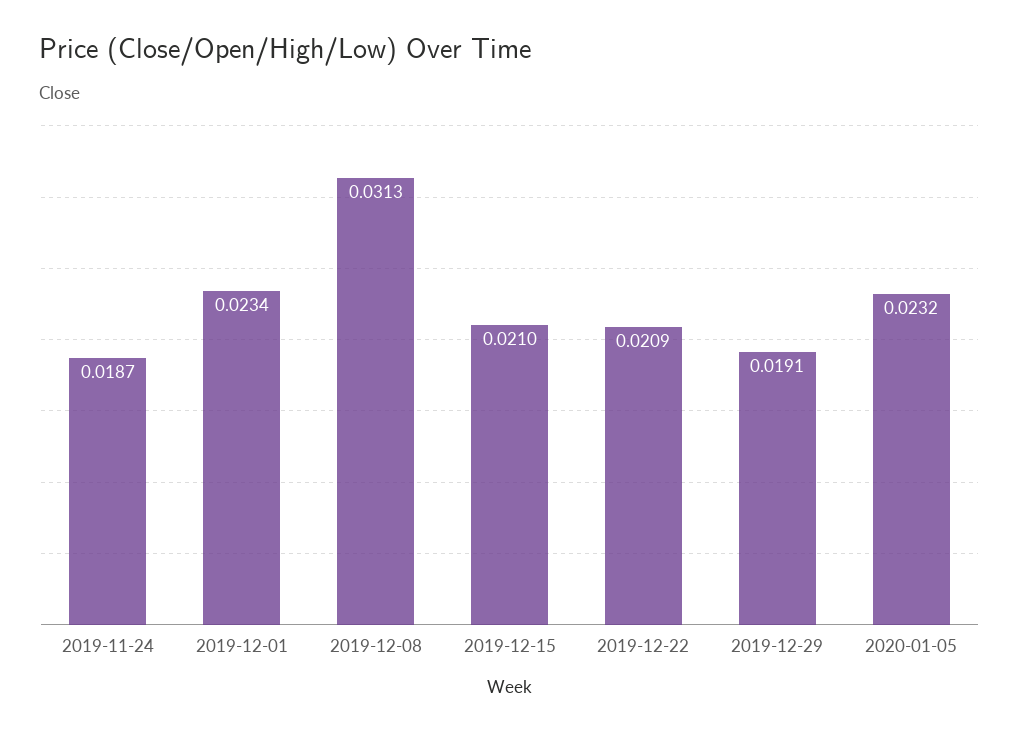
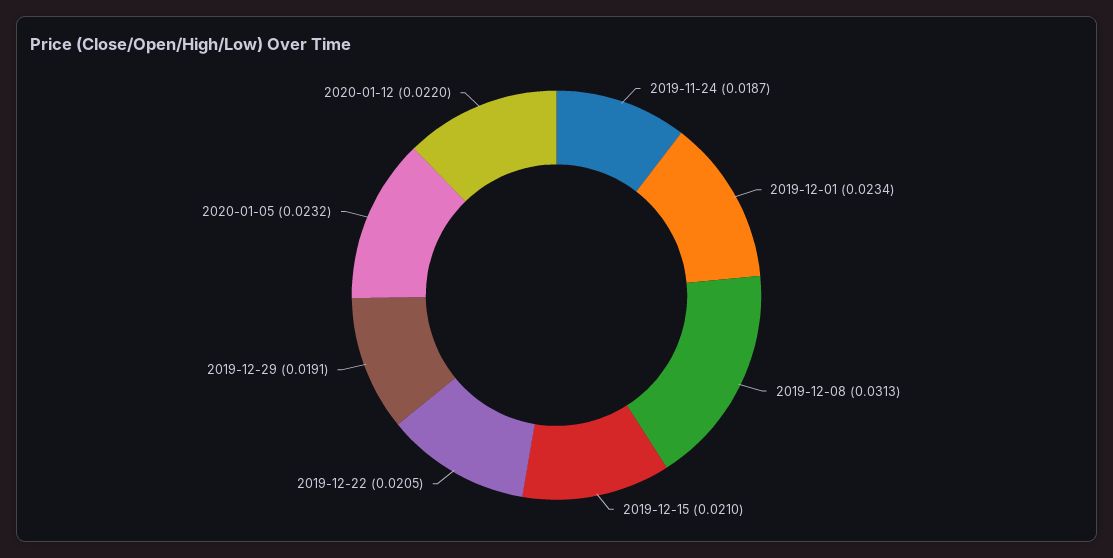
2019-12-22: 0.0209 -> 0.0205
2020-01-12: none -> 0.022

